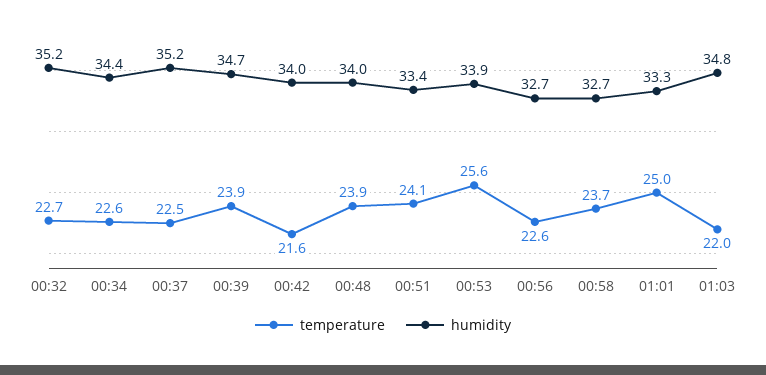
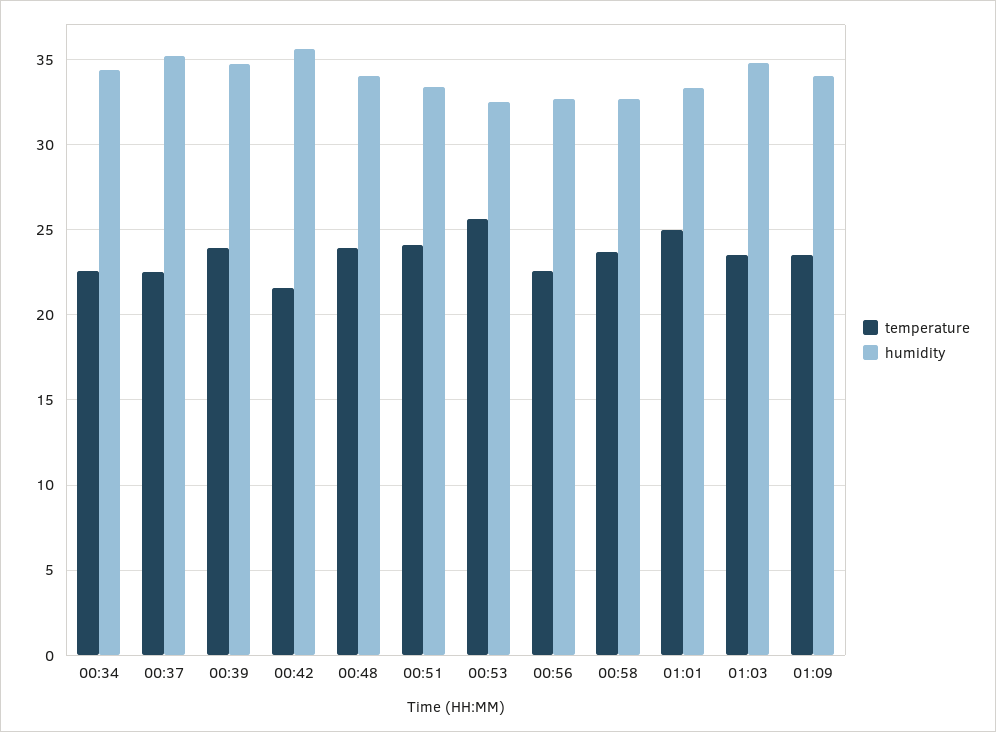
temperature, 00:32: 22.7 -> none
humidity, 00:32: 35.2 -> none
humidity, 00:42: 34 -> 35.5
humidity, 00:53: 33.9 -> 32.5
temperature, 01:03: 22 -> 23.5
temperature, 01:09: none -> 23.5
humidity, 01:09: none -> 34

